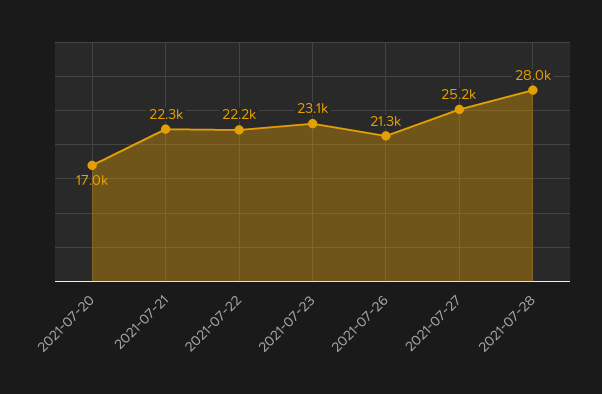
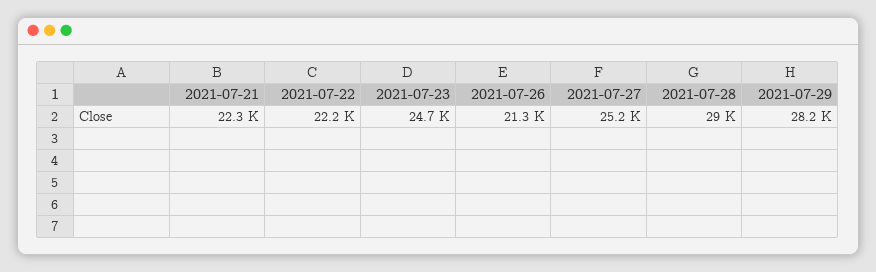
2021-07-20: 17000 -> none
2021-07-23: 23100 -> 24700
2021-07-28: 28000 -> 29000
2021-07-29: none -> 28200

